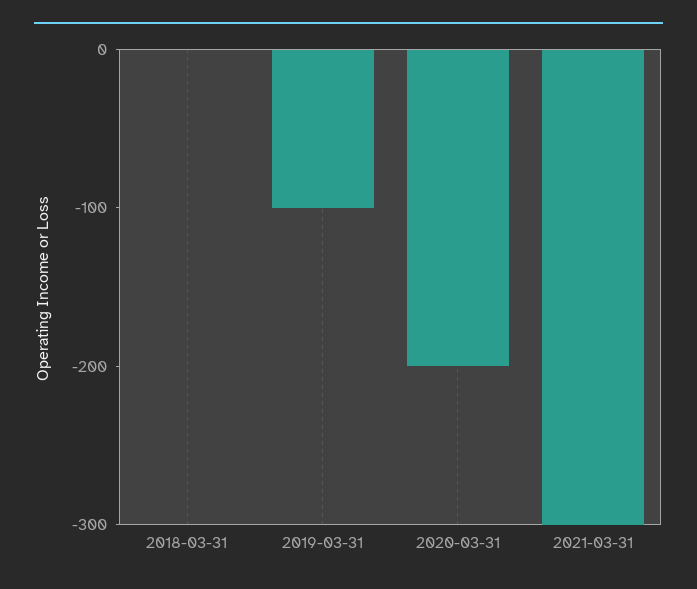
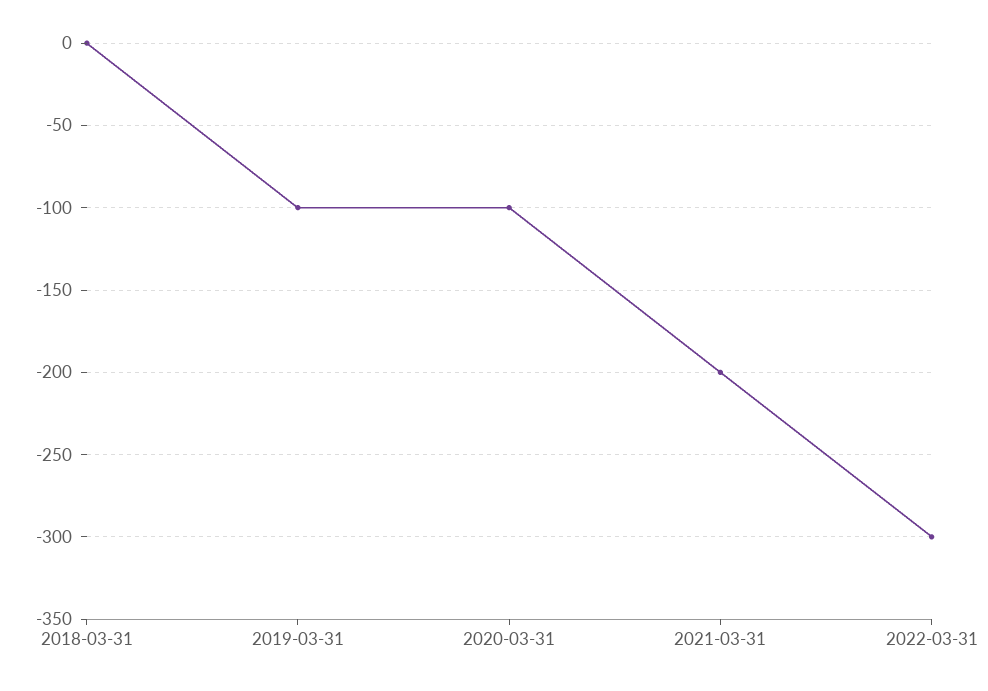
2020-03-31: -200 -> -100
2021-03-31: -300 -> -200
2022-03-31: none -> -300

